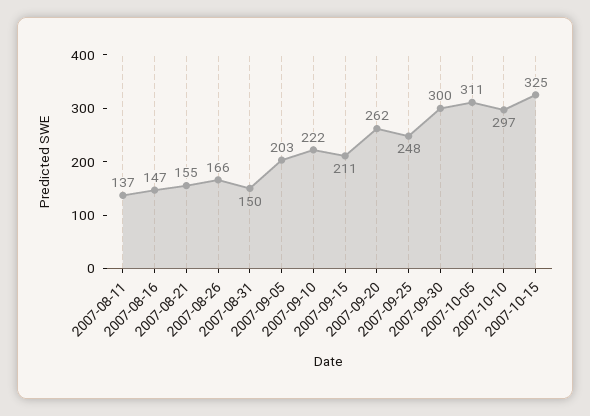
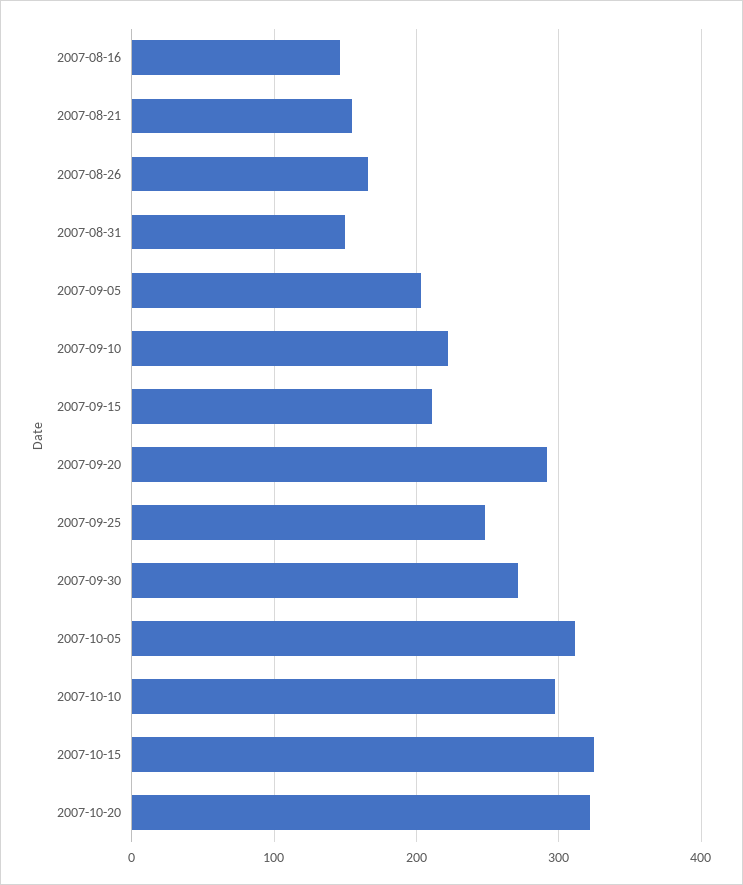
2007-08-11: 137 -> none
2007-09-20: 262 -> 290
2007-09-30: 300 -> 270
2007-10-20: none -> 320

